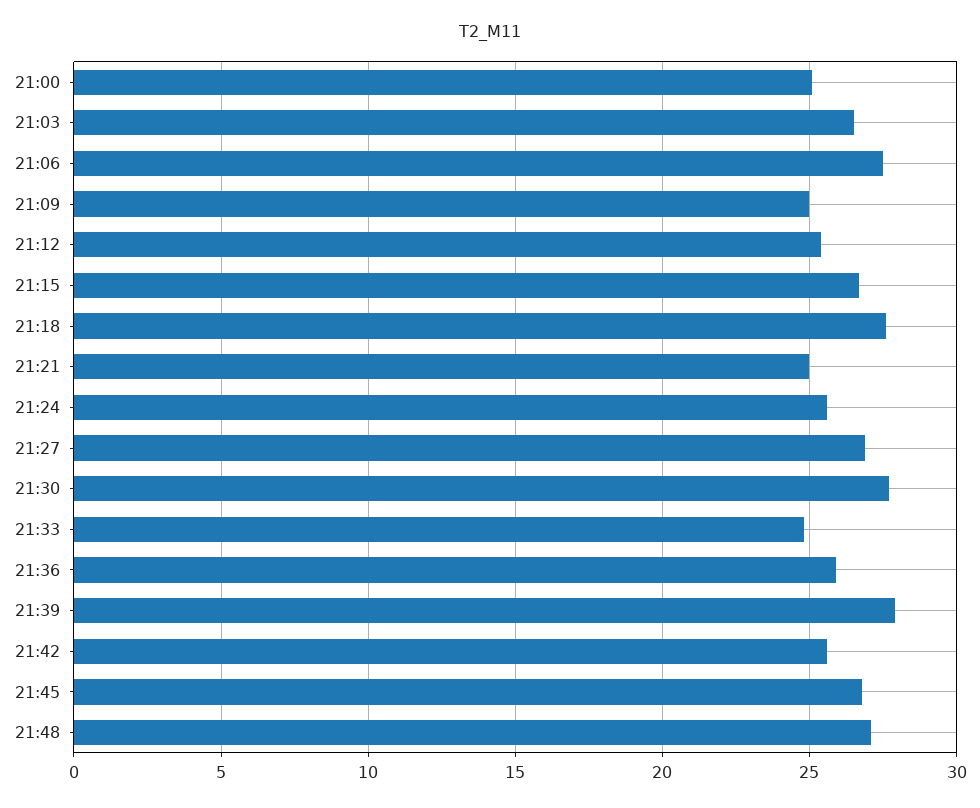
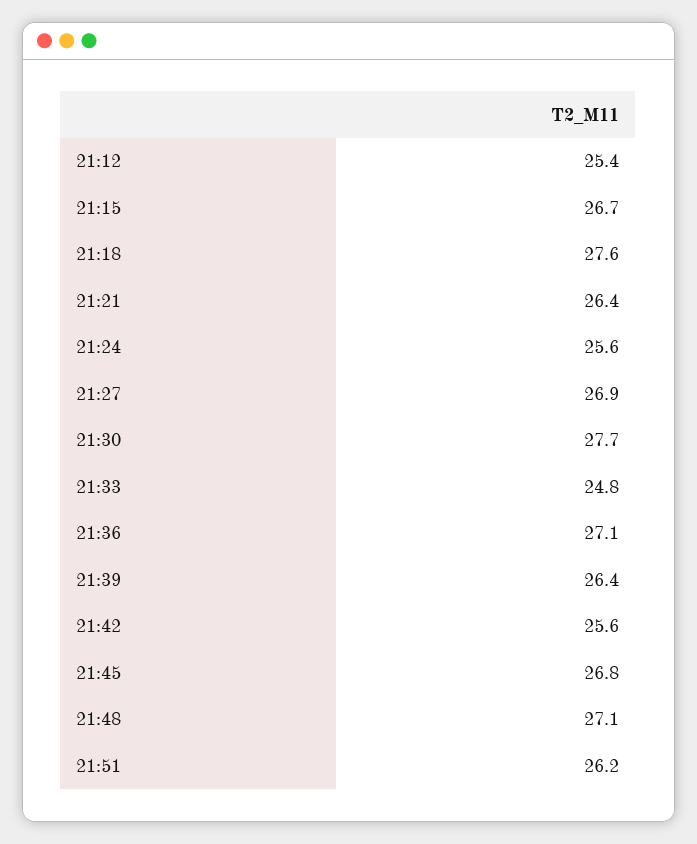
21:00: 25 -> none
21:03: 26.5 -> none
21:06: 27.5 -> none
21:09: 25 -> none
21:21: 25 -> 26.4
21:36: 26 -> 27.1
21:39: 28 -> 26.4
21:51: none -> 26.2

